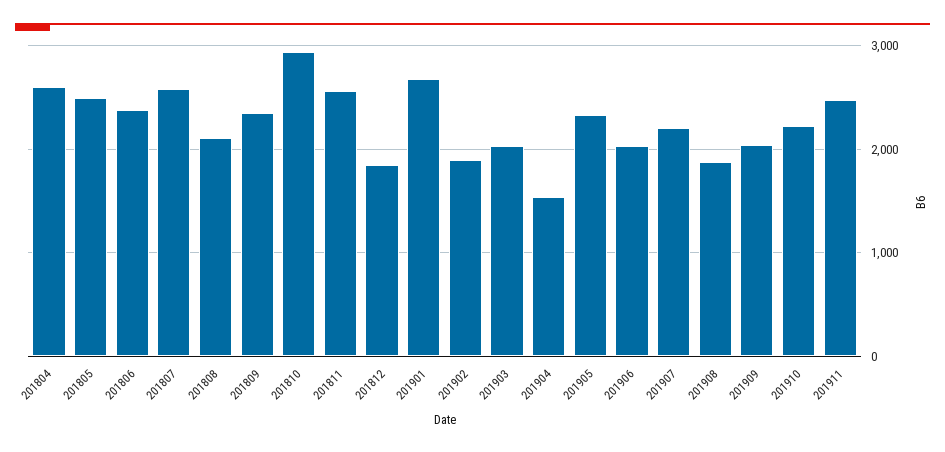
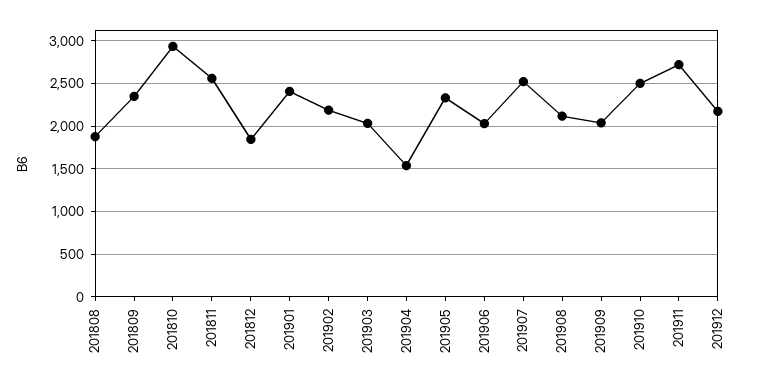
201804: 2600 -> none
201805: 2500 -> none
201806: 2400 -> none
201807: 2600 -> none
201808: 2100 -> 1900
201901: 2700 -> 2400
201902: 1900 -> 2200
201907: 2200 -> 2500
201908: 1900 -> 2100
201910: 2200 -> 2500
201911: 2500 -> 2700
201912: none -> 2200

